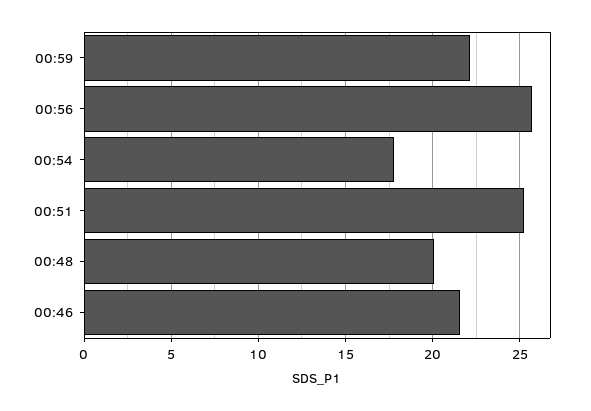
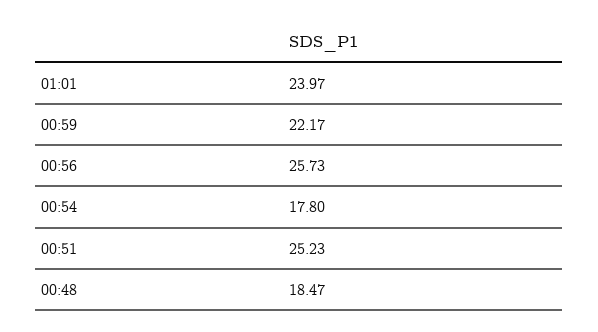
00:48: 20 -> 18.47
00:46: 21.5 -> none
01:01: none -> 23.97

